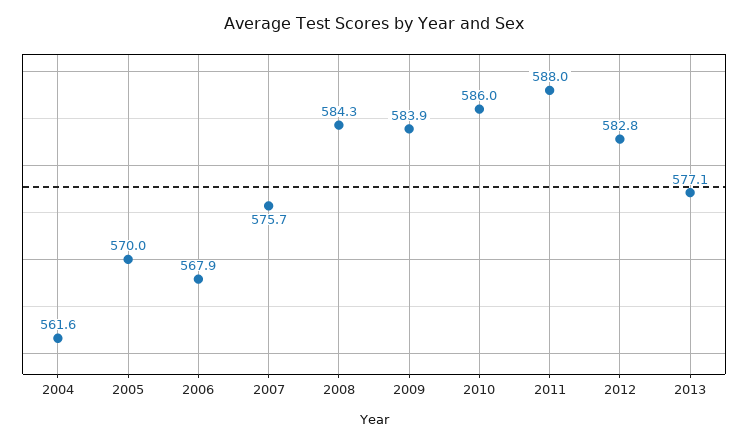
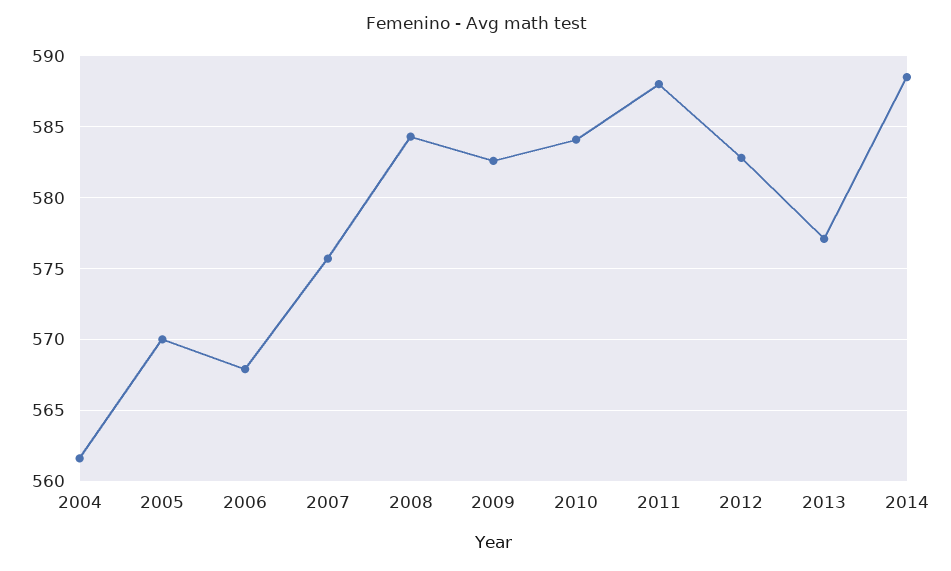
2009: 583.9 -> 582.5
2010: 586 -> 584
2014: none -> 588.5

